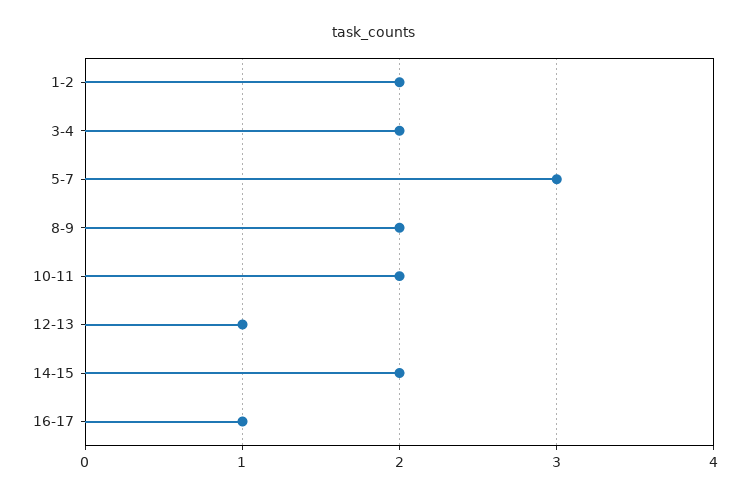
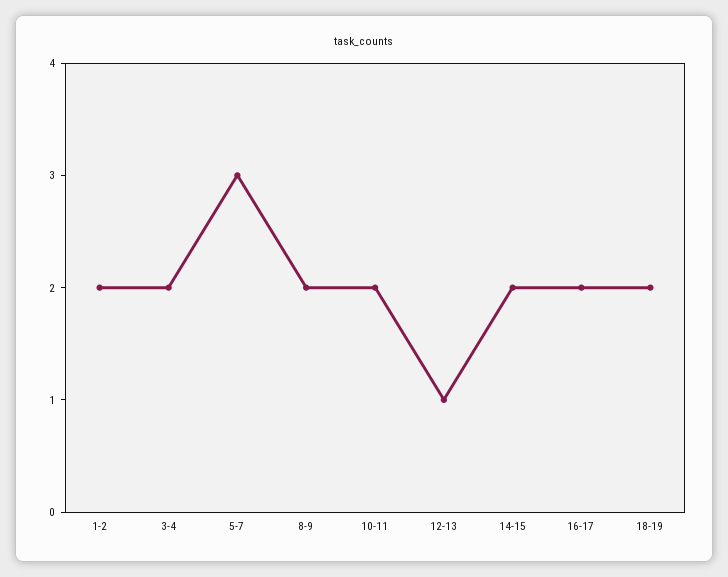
16-17: 1 -> 2
18-19: none -> 2

